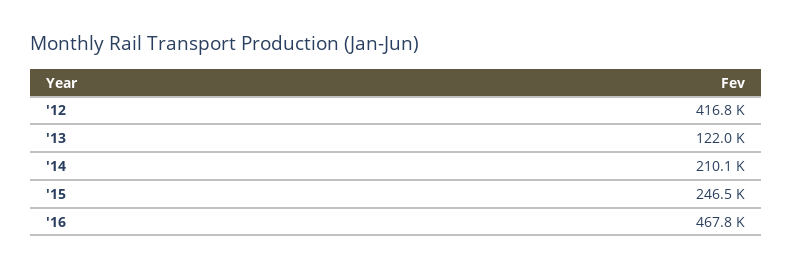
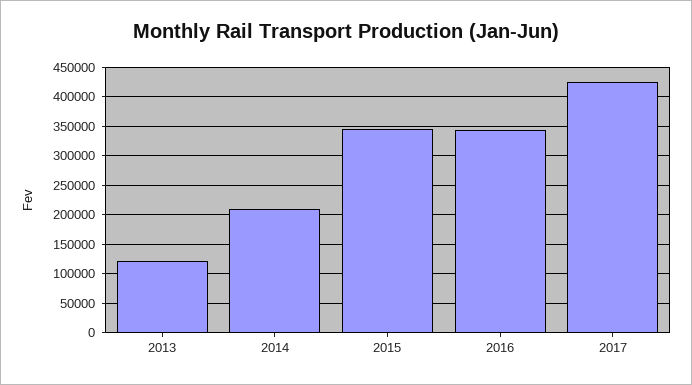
'12: 416800 -> none
'15: 246500 -> 350000
'16: 467800 -> 350000
2017: none -> 425000

